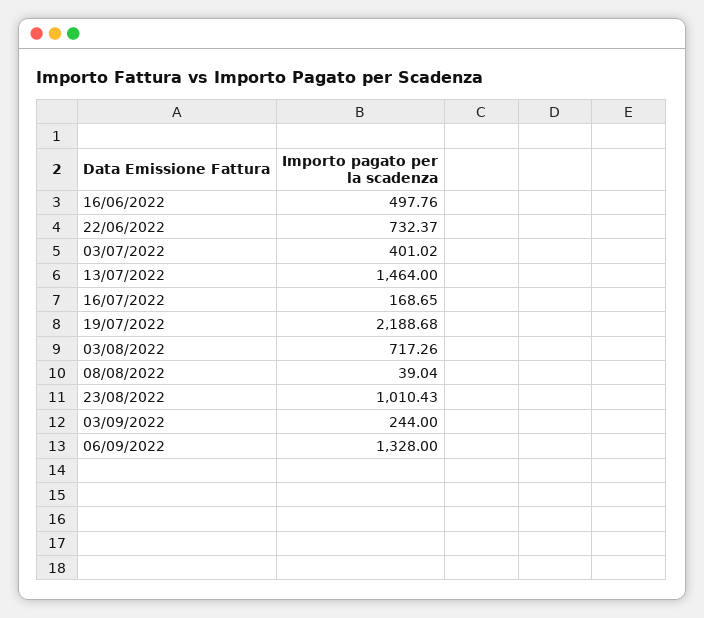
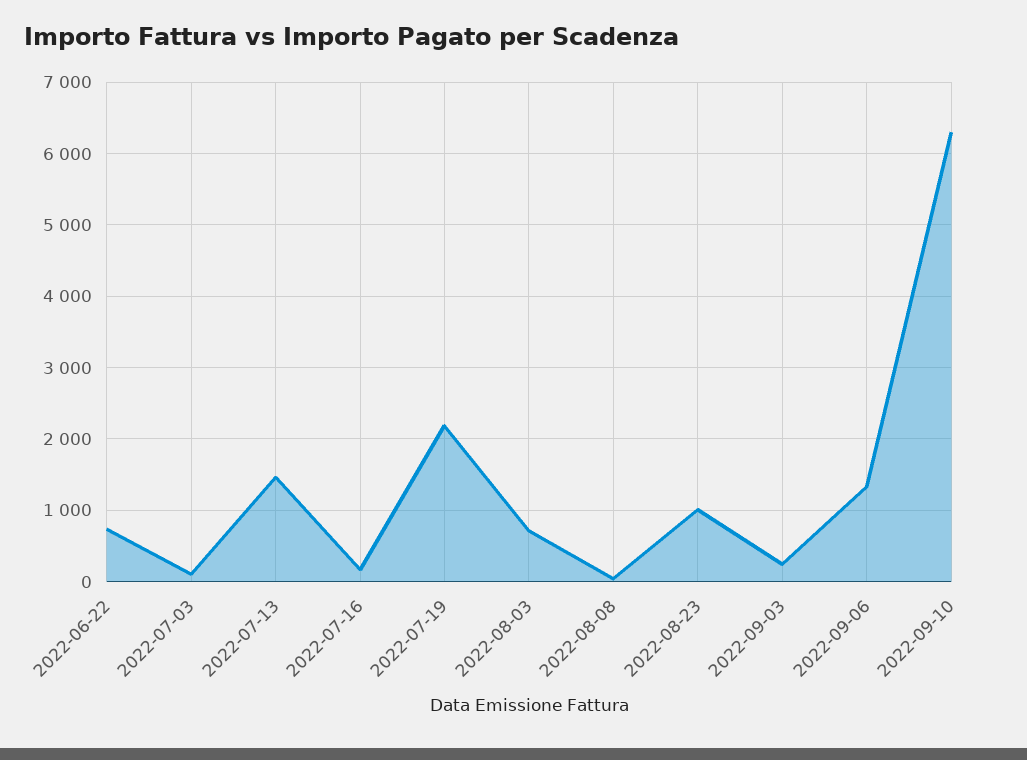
16/06/2022: 497.76 -> none
03/07/2022: 401.02 -> 100
2022-09-10: none -> 6300

